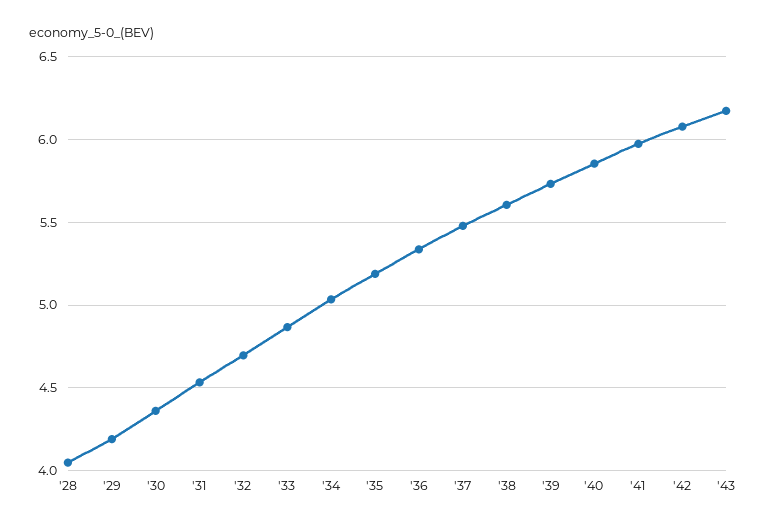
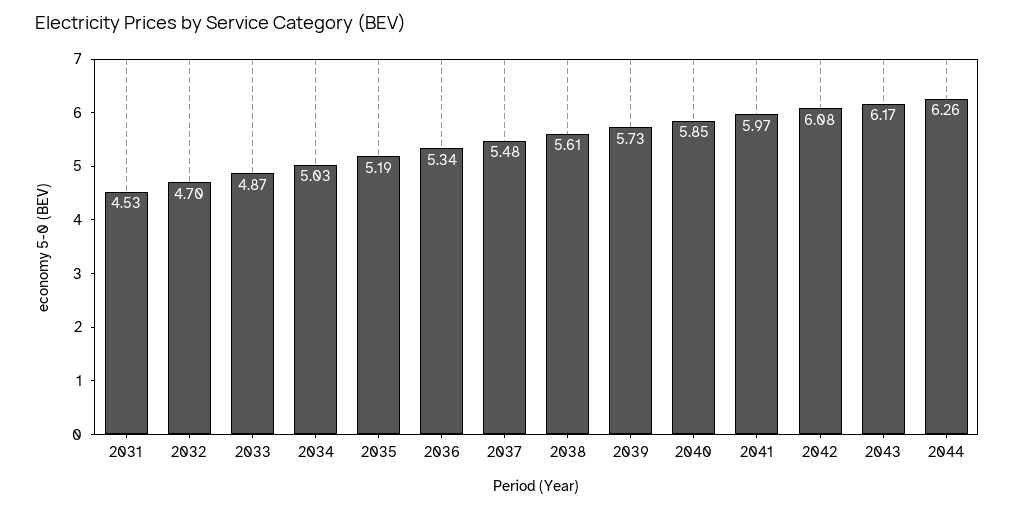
'28: 4.05 -> none
'29: 4.2 -> none
'30: 4.35 -> none
2044: none -> 6.26

